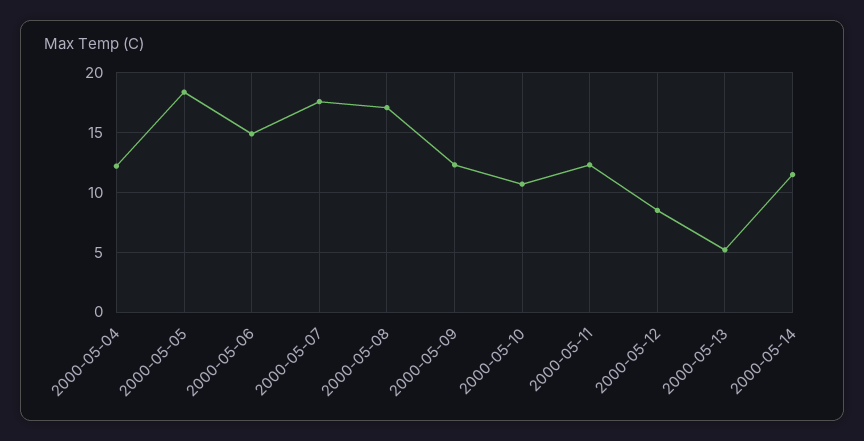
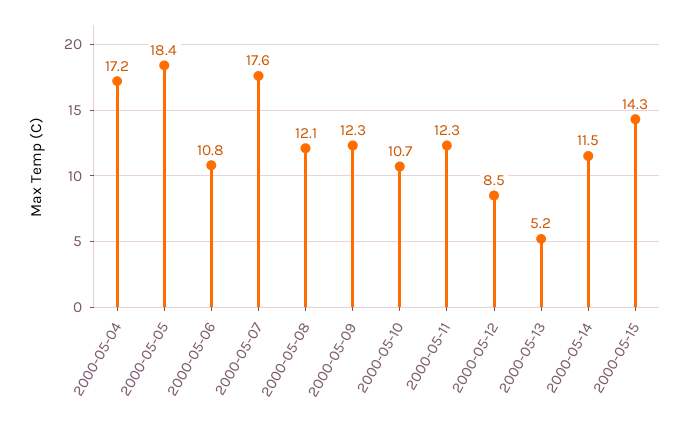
2000-05-04: 12 -> 17.2
2000-05-06: 15 -> 10.8
2000-05-08: 17 -> 12.1
2000-05-15: none -> 14.3

